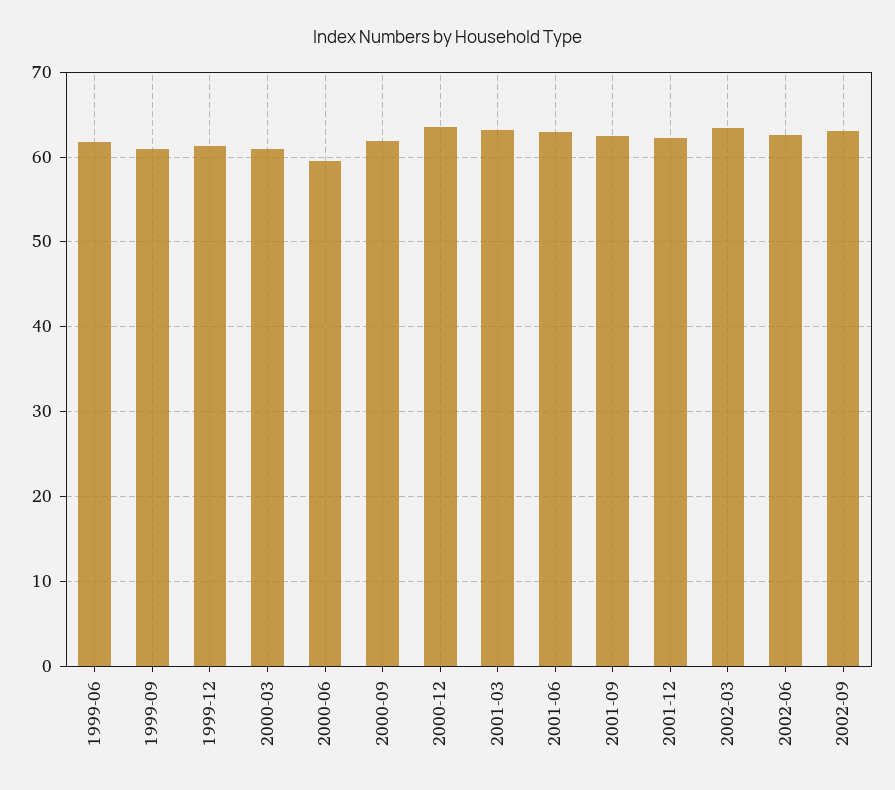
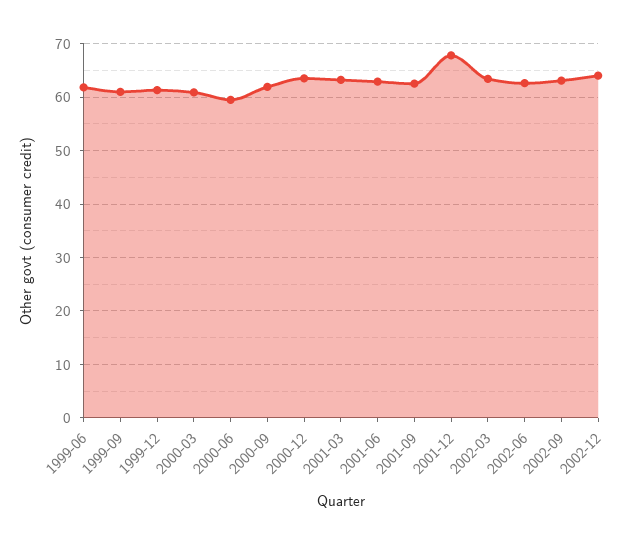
2001-12: 62 -> 68
2002-12: none -> 64

